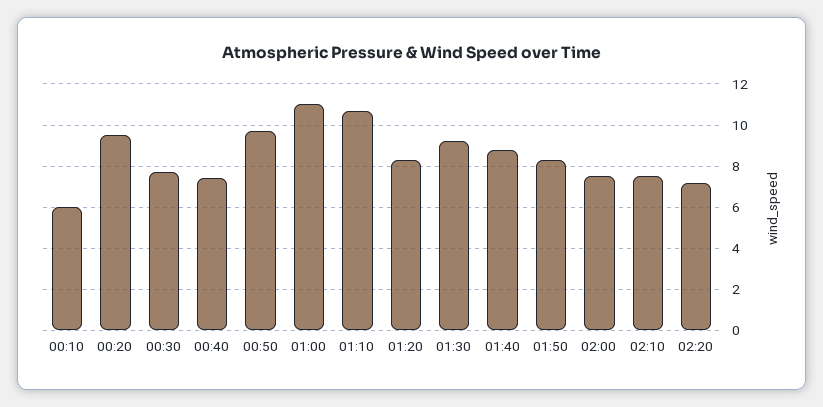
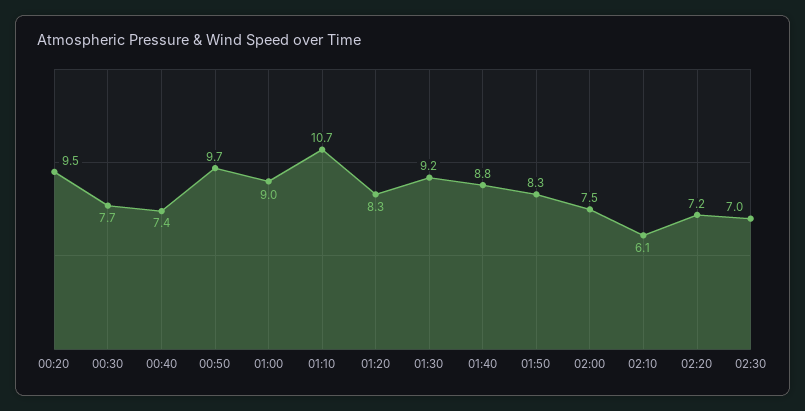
00:10: 6 -> none
01:00: 11 -> 9
02:10: 7.5 -> 6.1
02:30: none -> 7

